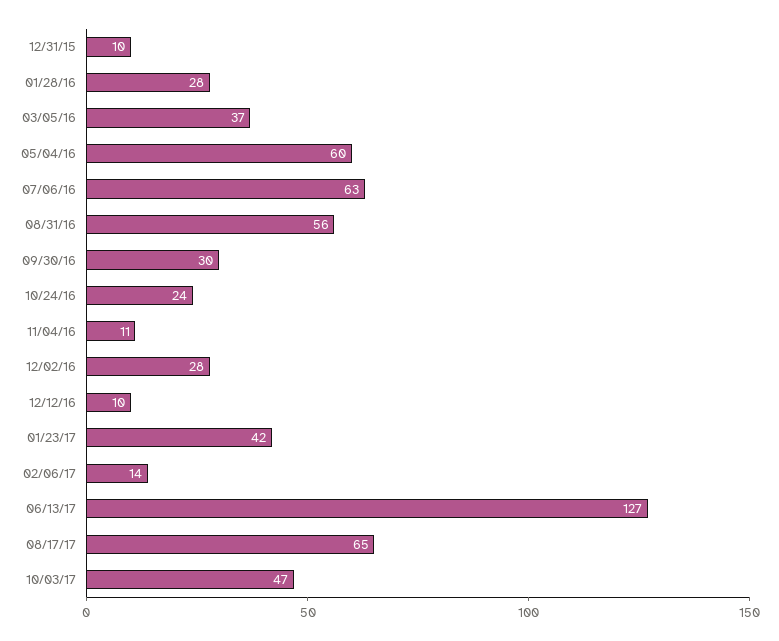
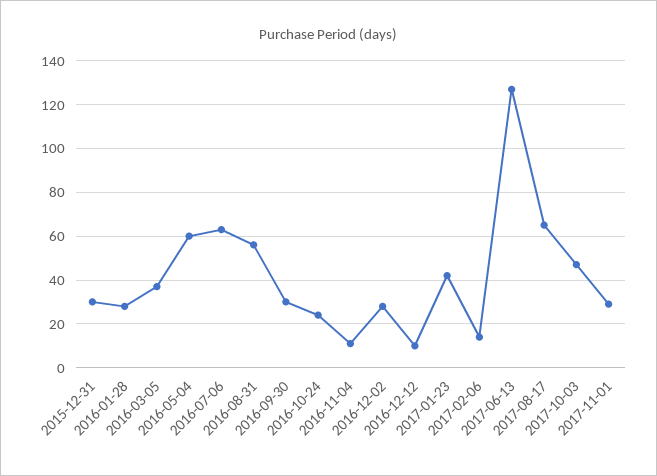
12/31/15: 10 -> 30
2017-11-01: none -> 30

